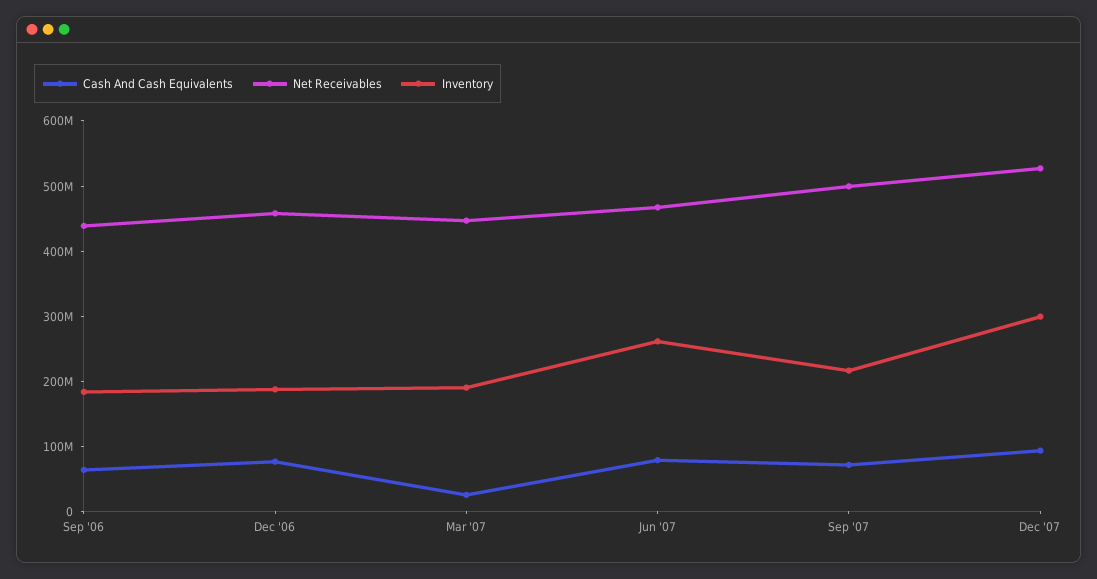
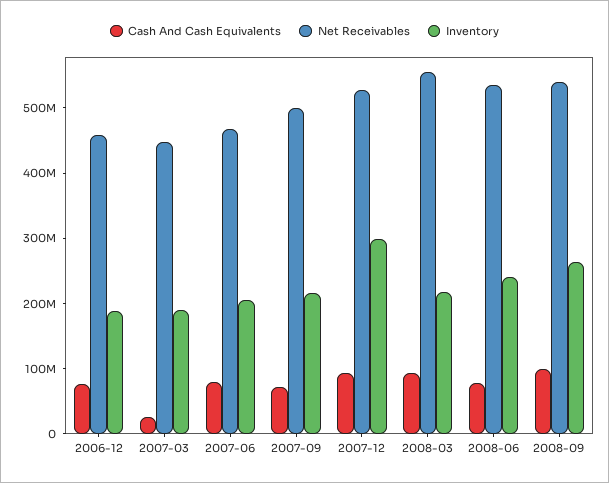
Cash And Cash Equivalents, Sep '06: 60000000 -> none
Net Receivables, Sep '06: 440000000 -> none
Inventory, Sep '06: 180000000 -> none
Inventory, Jun '07: 260000000 -> 200000000
Cash And Cash Equivalents, 2008-03: none -> 100000000
Net Receivables, 2008-03: none -> 560000000
Inventory, 2008-03: none -> 220000000
Cash And Cash Equivalents, 2008-06: none -> 80000000
Net Receivables, 2008-06: none -> 540000000
Inventory, 2008-06: none -> 240000000
Cash And Cash Equivalents, 2008-09: none -> 100000000
Net Receivables, 2008-09: none -> 540000000
Inventory, 2008-09: none -> 260000000

